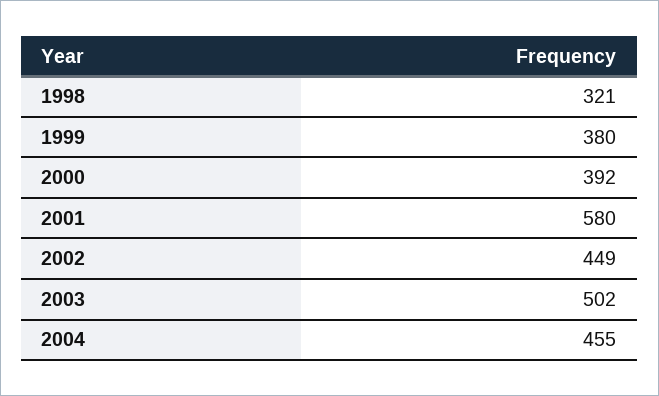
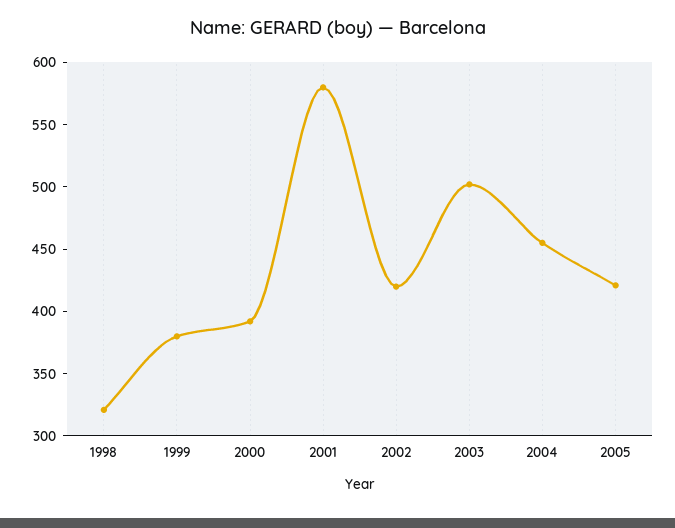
2002: 449 -> 420
2005: none -> 420

